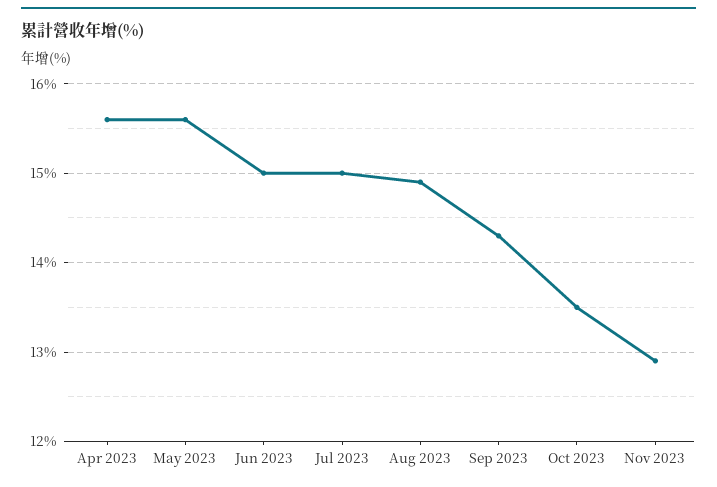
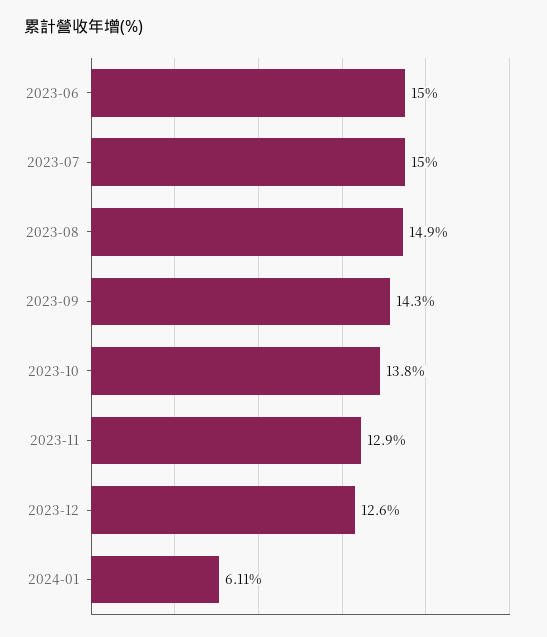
Apr 2023: 15.6 -> none
May 2023: 15.6 -> none
Oct 2023: 13.5 -> 13.8
2023-12: none -> 12.6
2024-01: none -> 6.11

